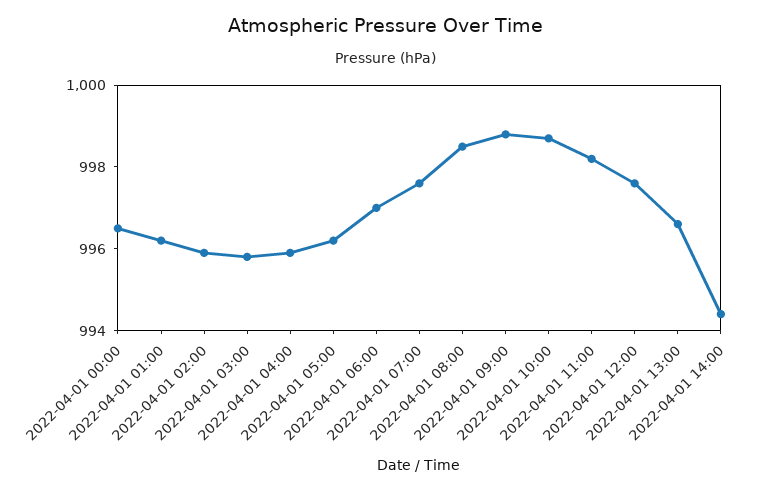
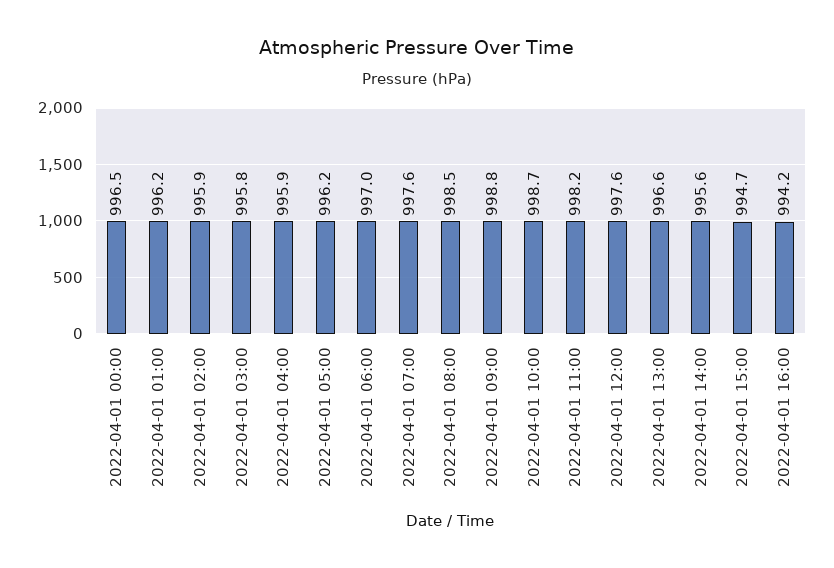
2022-04-01 14:00: 994.5 -> 995.6
2022-04-01 15:00: none -> 994.7
2022-04-01 16:00: none -> 994.2

